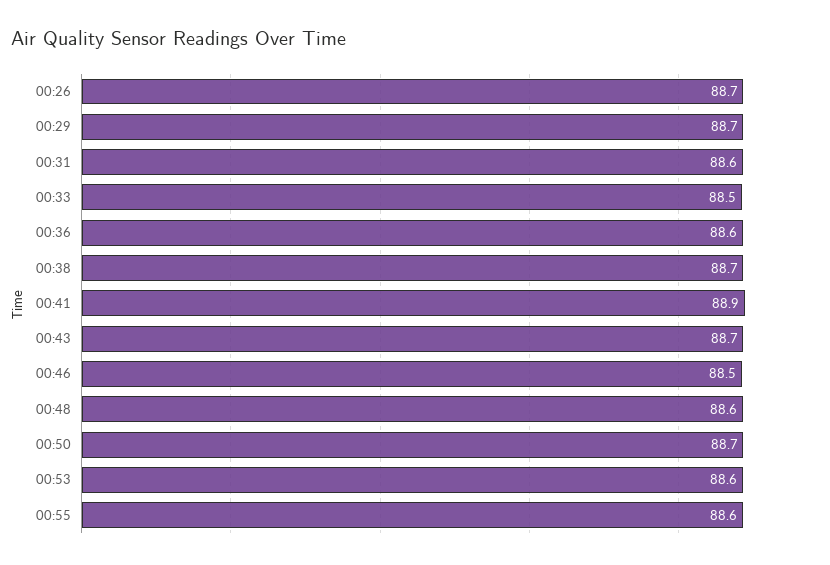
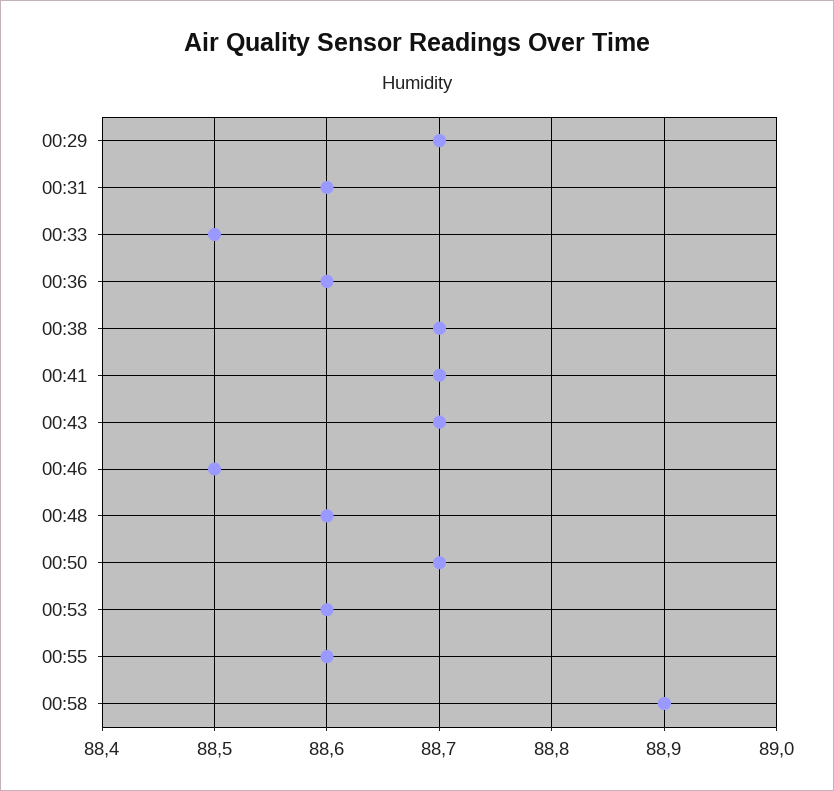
00:26: 88.7 -> none
00:41: 88.9 -> 88.7
00:58: none -> 88.9

